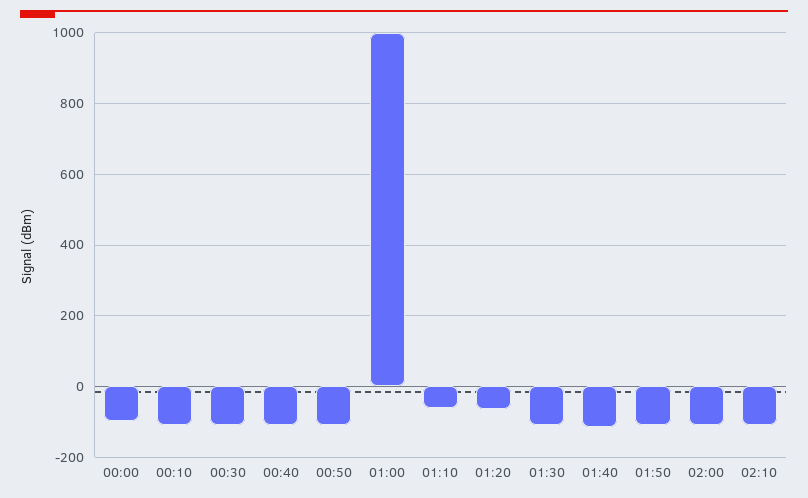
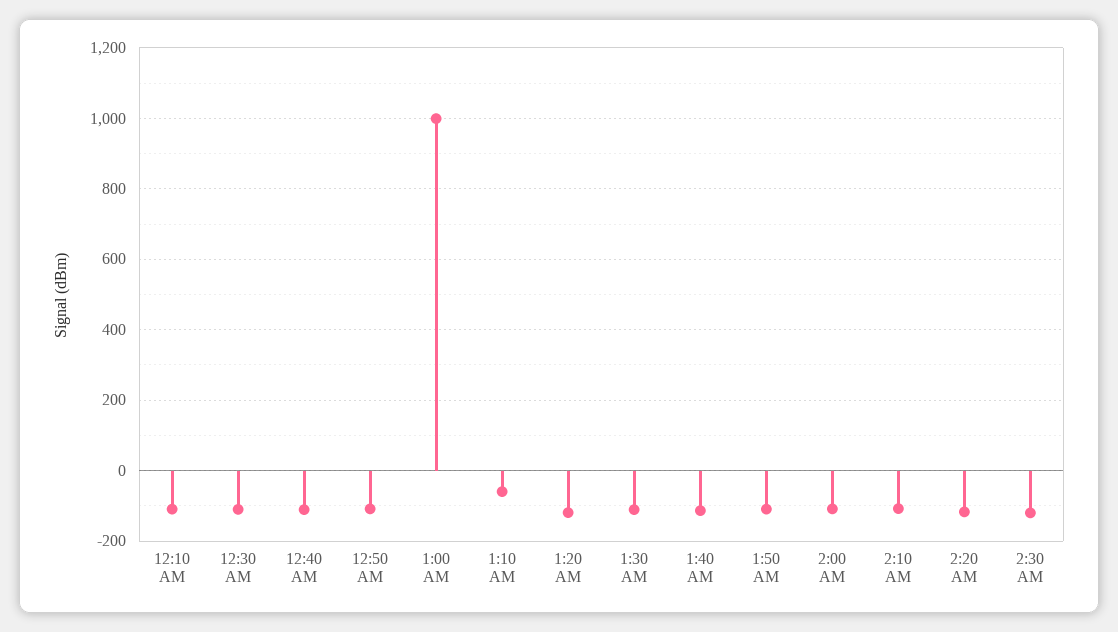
00:00: -100 -> none
01:20: -60 -> -120
2:20 AM: none -> -120
2:30 AM: none -> -120

